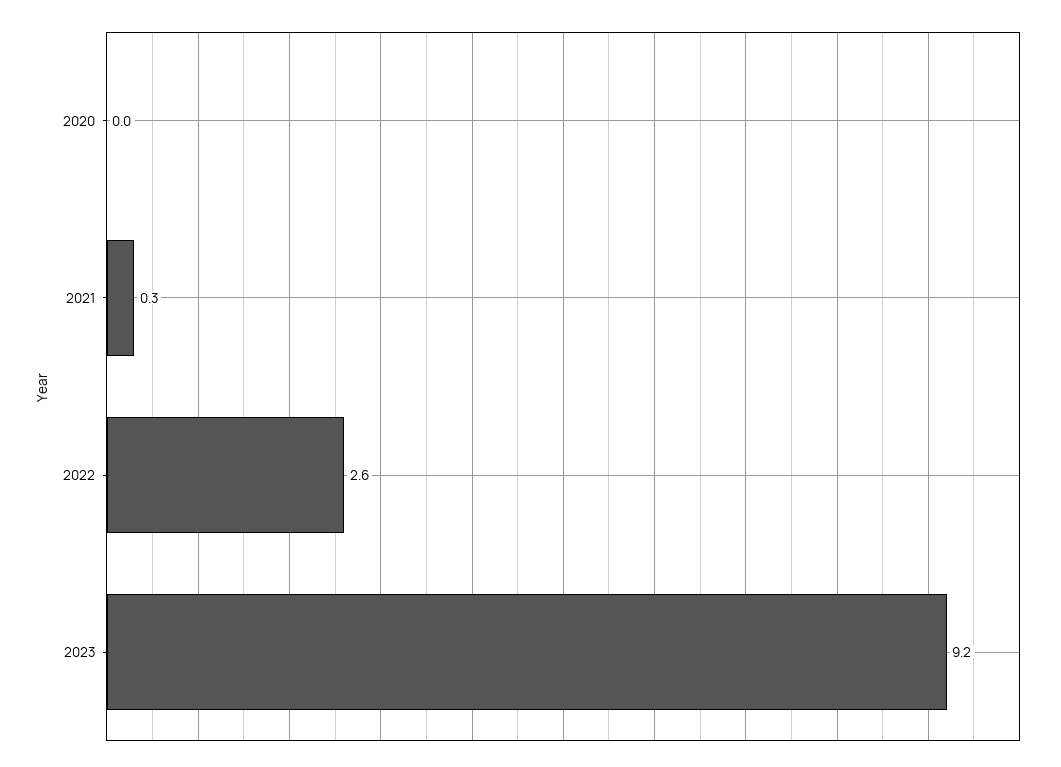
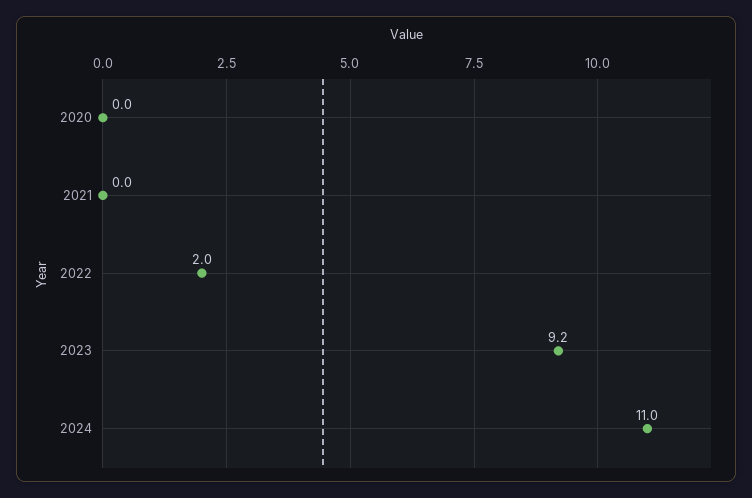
2021: 0.3 -> 0
2022: 2.6 -> 2
2024: none -> 11

